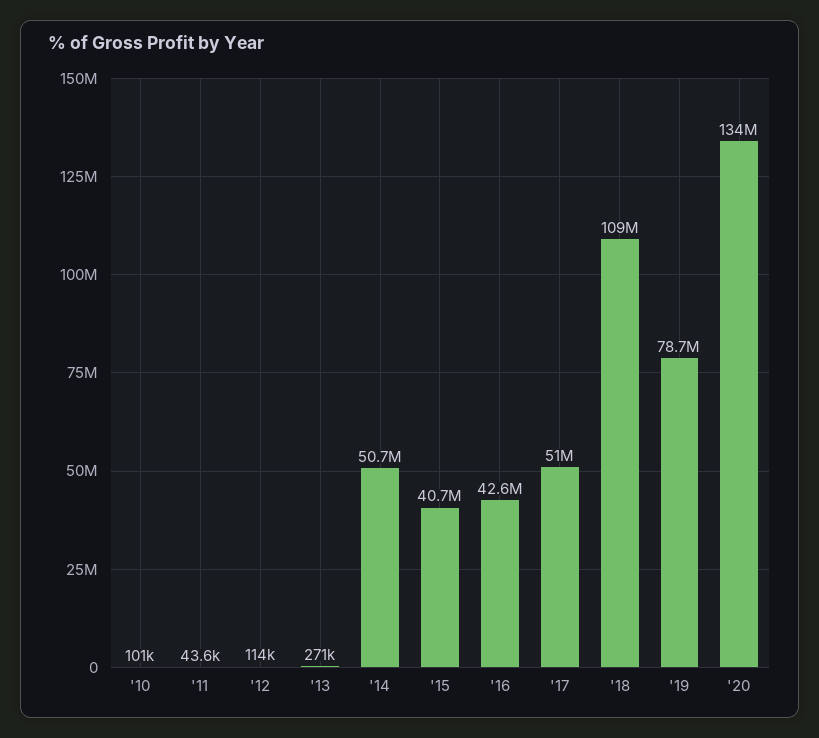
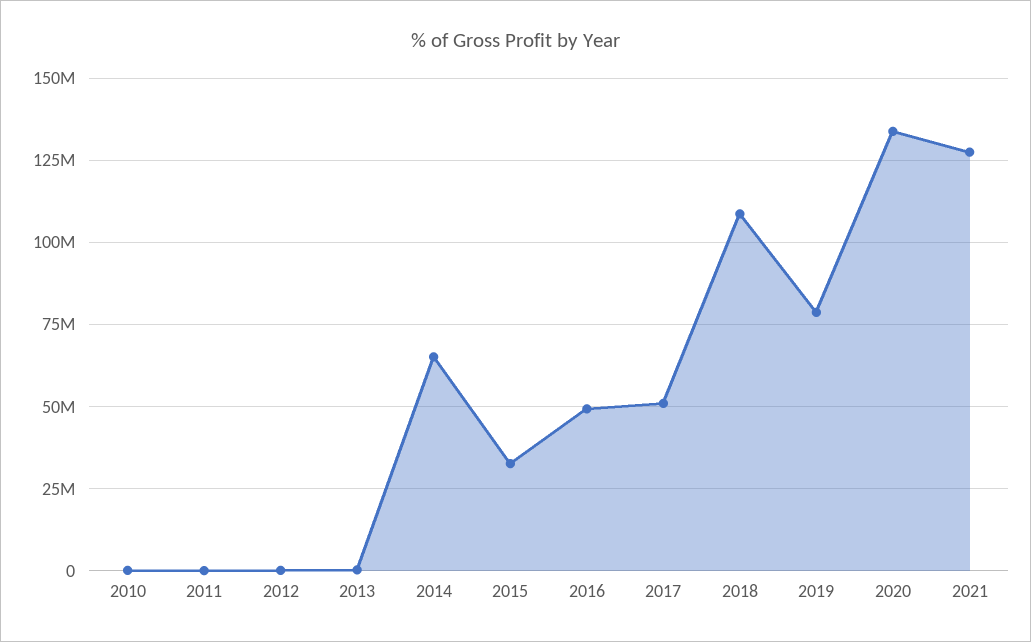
'14: 50700000 -> 65000000
'15: 40700000 -> 32500000
'16: 42600000 -> 50000000
2021: none -> 127500000

